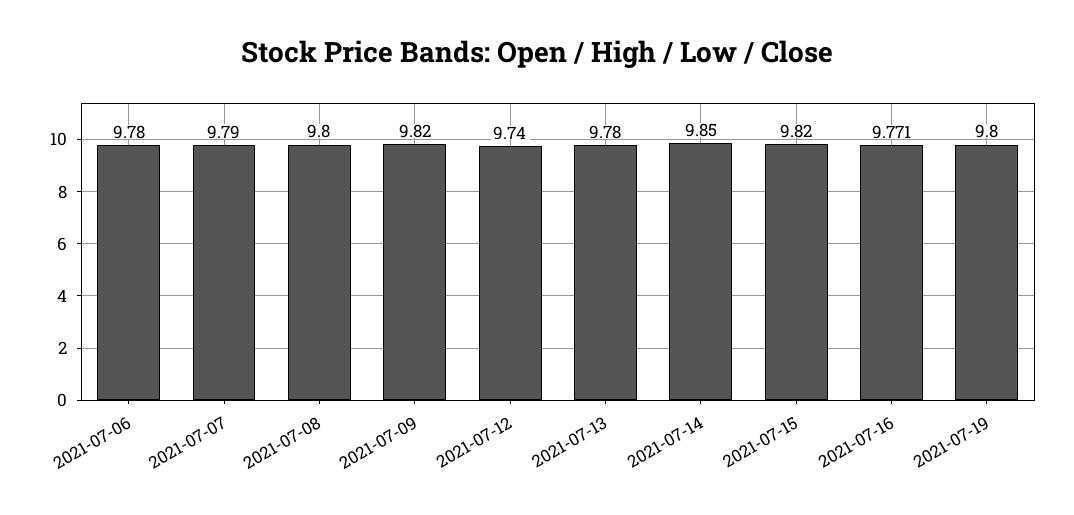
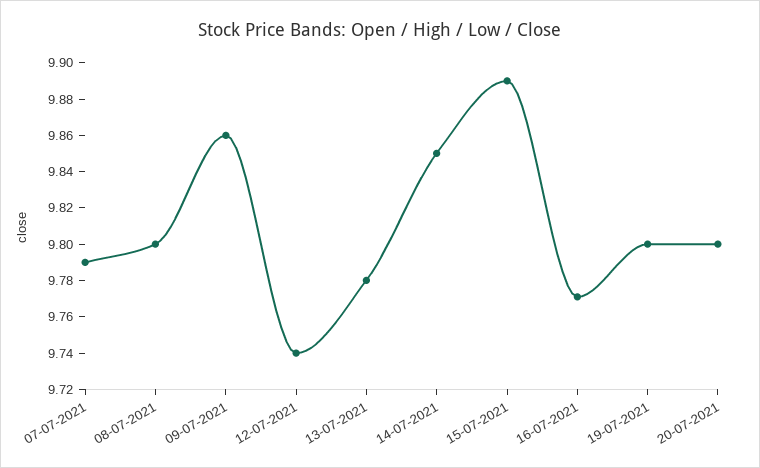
2021-07-06: 9.78 -> none
2021-07-09: 9.82 -> 9.86
2021-07-15: 9.82 -> 9.89
20-07-2021: none -> 9.8

